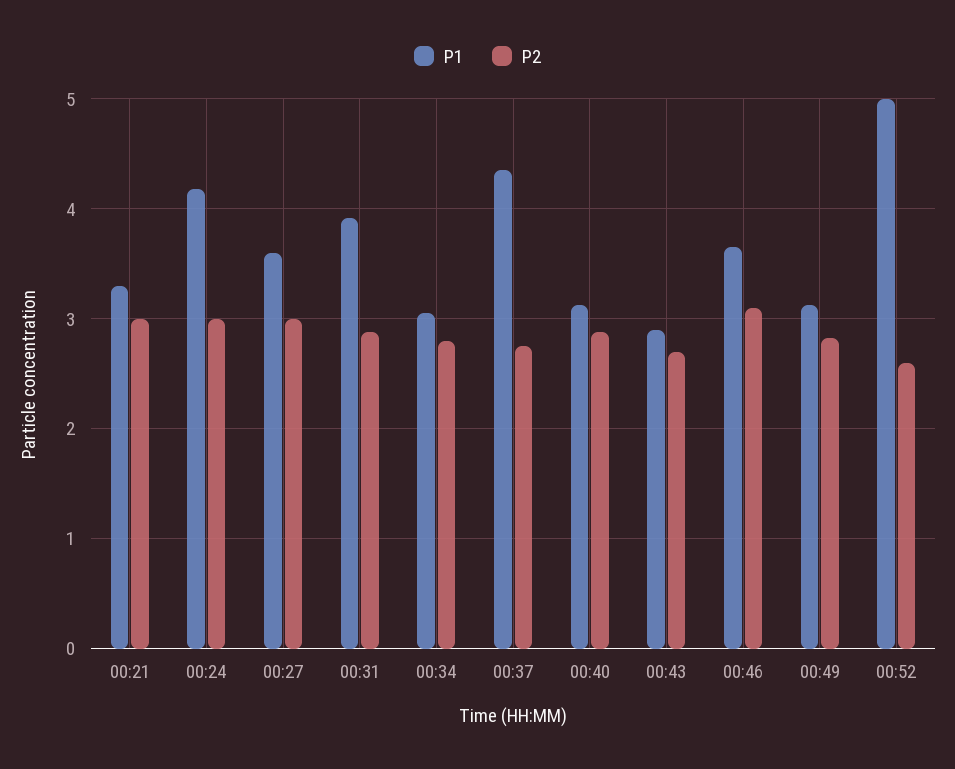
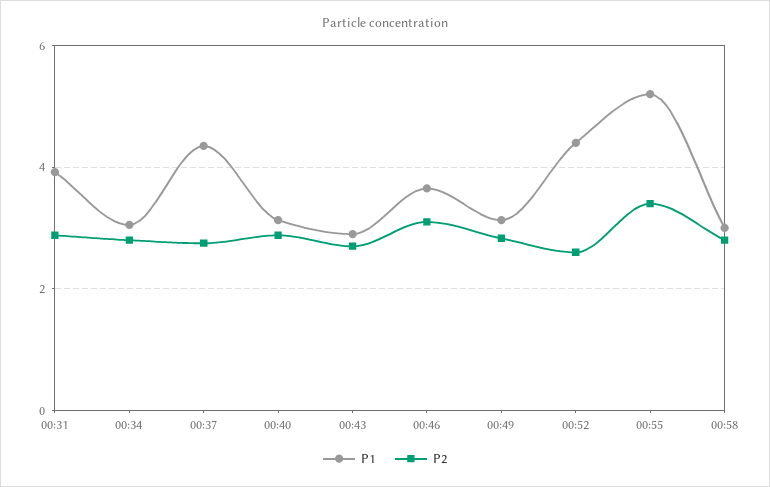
P1, 00:21: 3.3 -> none
P2, 00:21: 3 -> none
P1, 00:24: 4.2 -> none
P2, 00:24: 3 -> none
P1, 00:27: 3.6 -> none
P2, 00:27: 3 -> none
P1, 00:52: 5 -> 4.4
P1, 00:55: none -> 5.2
P2, 00:55: none -> 3.4
P1, 00:58: none -> 3
P2, 00:58: none -> 2.8

